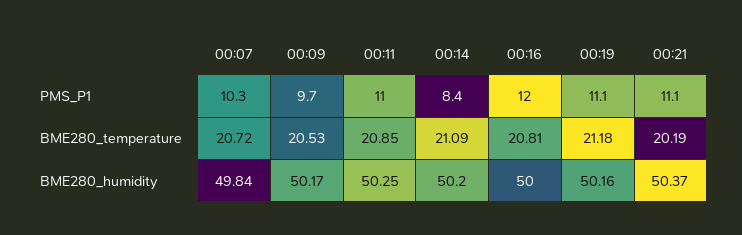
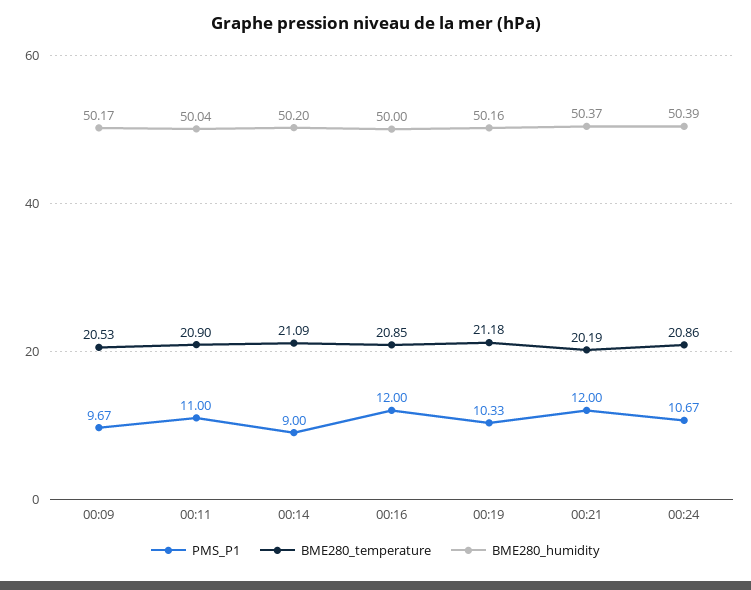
PMS_P1, 00:07: 10.3 -> none
PMS_P1, 00:14: 8.4 -> 9
PMS_P1, 00:19: 11.1 -> 10.33
PMS_P1, 00:21: 11.1 -> 12
BME280_temperature, 00:07: 20.72 -> none
BME280_temperature, 00:11: 20.85 -> 20.9
BME280_temperature, 00:16: 20.81 -> 20.85
BME280_humidity, 00:07: 49.84 -> none
BME280_humidity, 00:11: 50.25 -> 50.04
PMS_P1, 00:24: none -> 10.67
BME280_temperature, 00:24: none -> 20.86
BME280_humidity, 00:24: none -> 50.39

